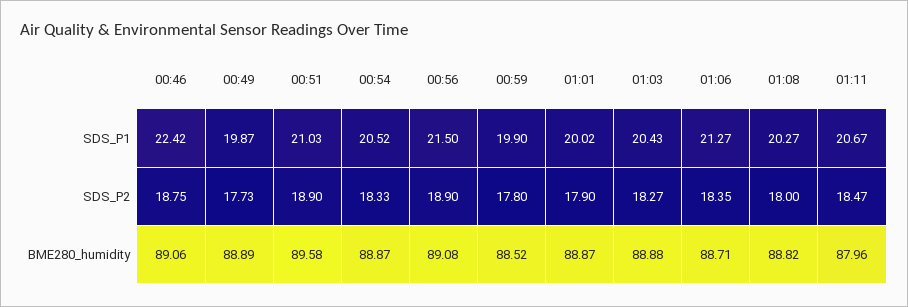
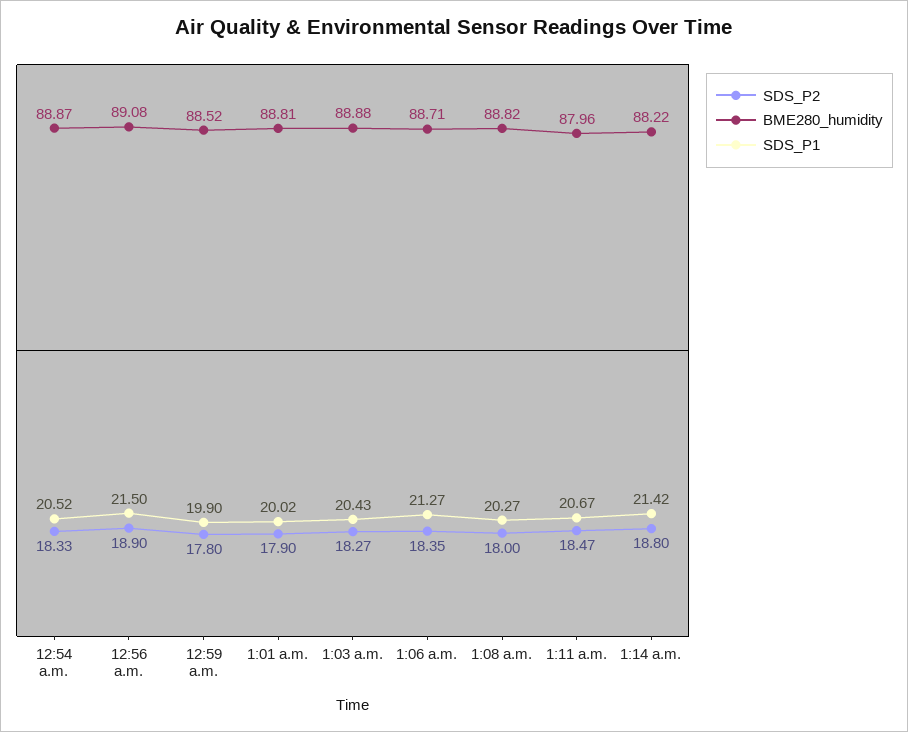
SDS_P1, 00:46: 22.42 -> none
SDS_P1, 00:49: 19.87 -> none
SDS_P1, 00:51: 21.03 -> none
SDS_P2, 00:46: 18.75 -> none
SDS_P2, 00:49: 17.73 -> none
SDS_P2, 00:51: 18.9 -> none
BME280_humidity, 00:46: 89.06 -> none
BME280_humidity, 00:49: 88.89 -> none
BME280_humidity, 00:51: 89.58 -> none
BME280_humidity, 01:01: 88.87 -> 88.81
SDS_P2, 1:14 a.m.: none -> 18.8
BME280_humidity, 1:14 a.m.: none -> 88.22
SDS_P1, 1:14 a.m.: none -> 21.42

